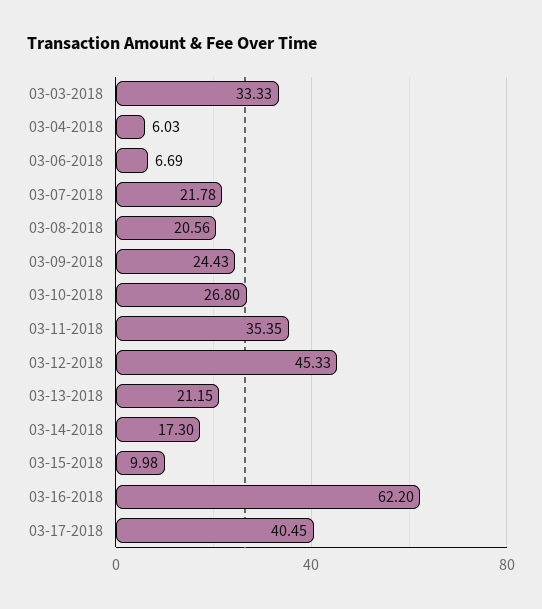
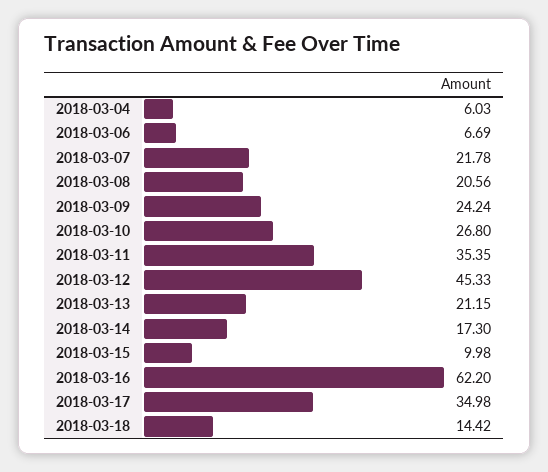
03-03-2018: 33.33 -> none
03-09-2018: 24.43 -> 24.24
03-17-2018: 40.45 -> 34.98
2018-03-18: none -> 14.42

